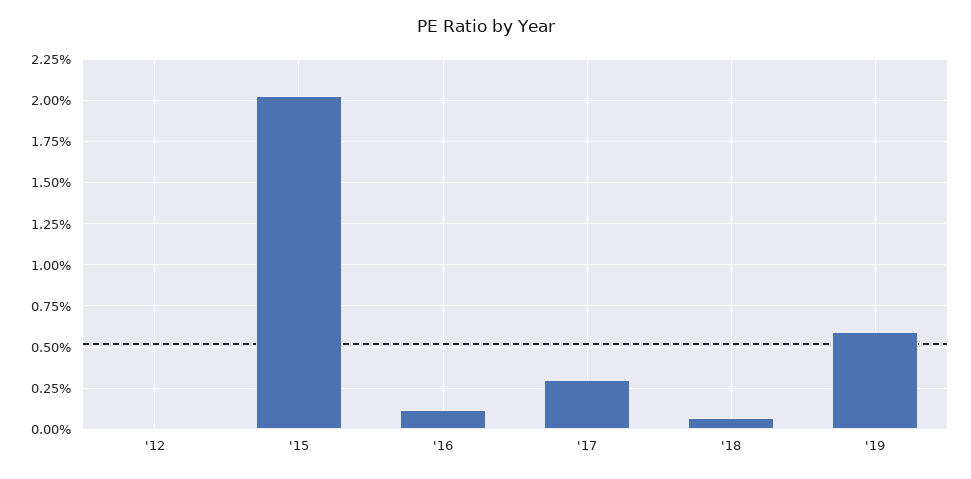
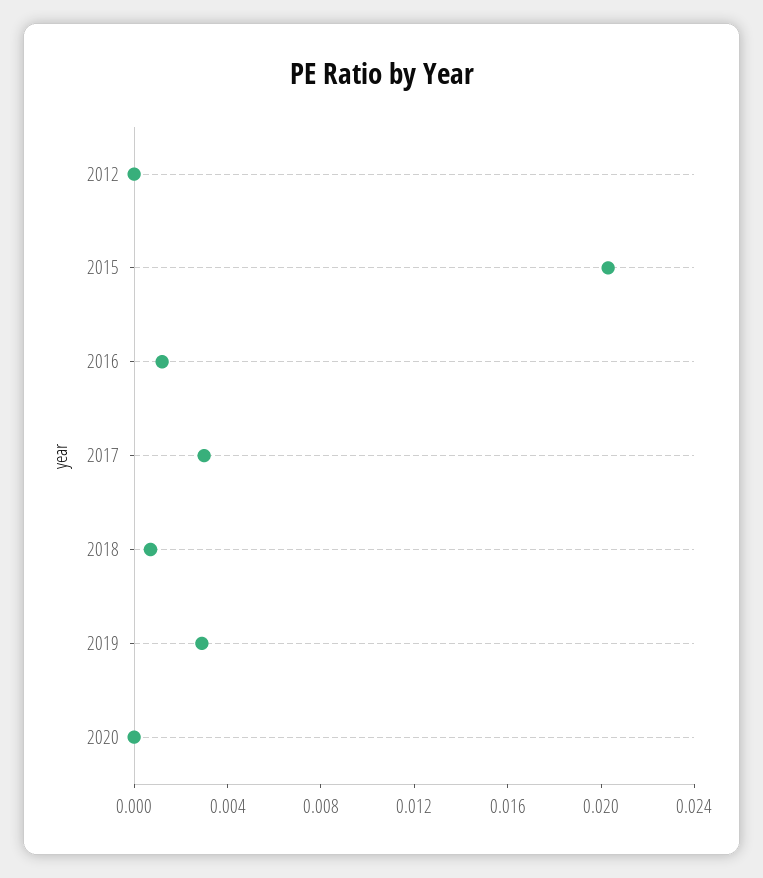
'19: 0.006 -> 0.003
2020: none -> 0

